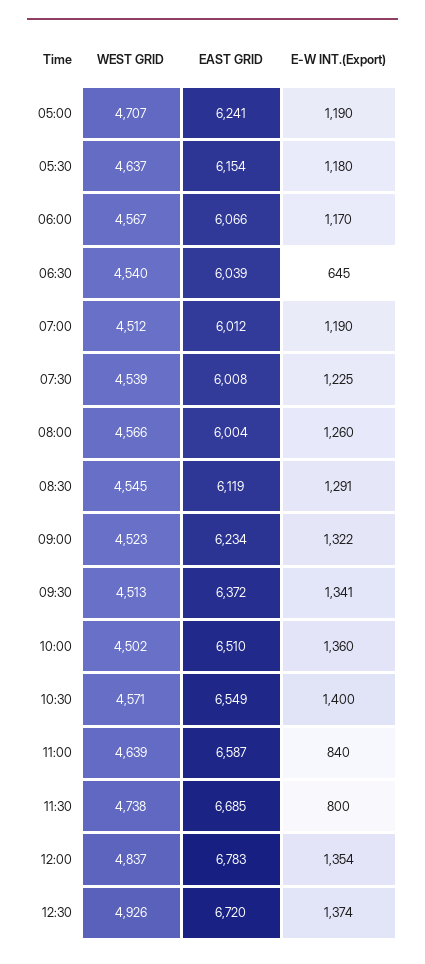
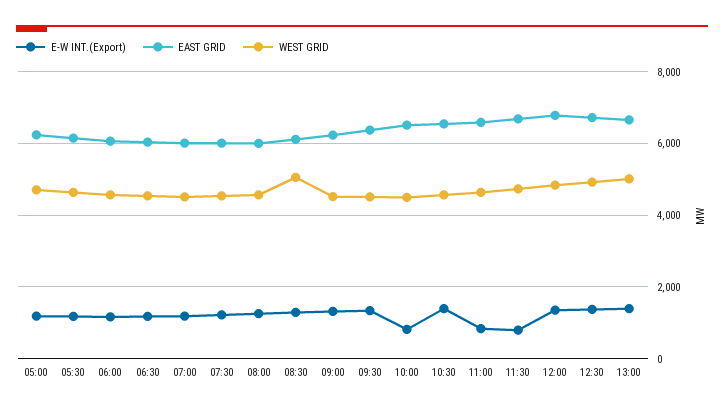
E-W INT.(Export), 06:30: 645 -> 1200
WEST GRID, 08:30: 4545 -> 5000
E-W INT.(Export), 10:00: 1360 -> 800
E-W INT.(Export), 13:00: none -> 1400
EAST GRID, 13:00: none -> 6600
WEST GRID, 13:00: none -> 5000

